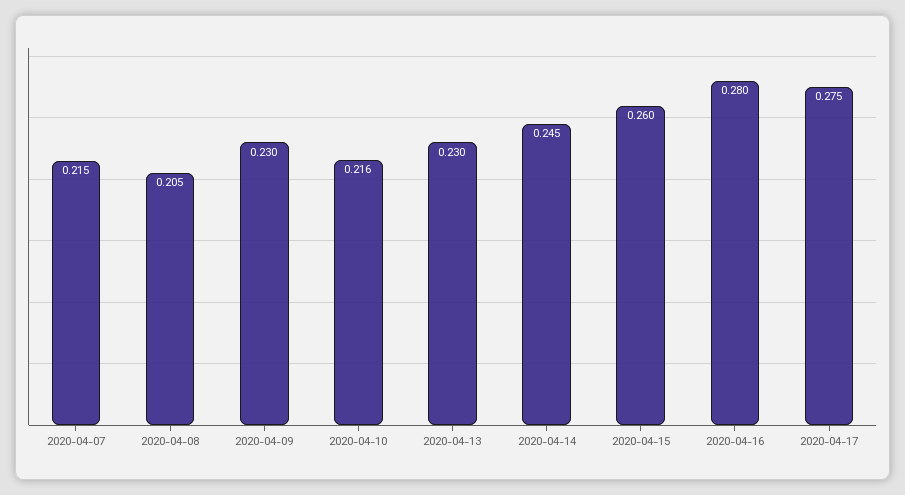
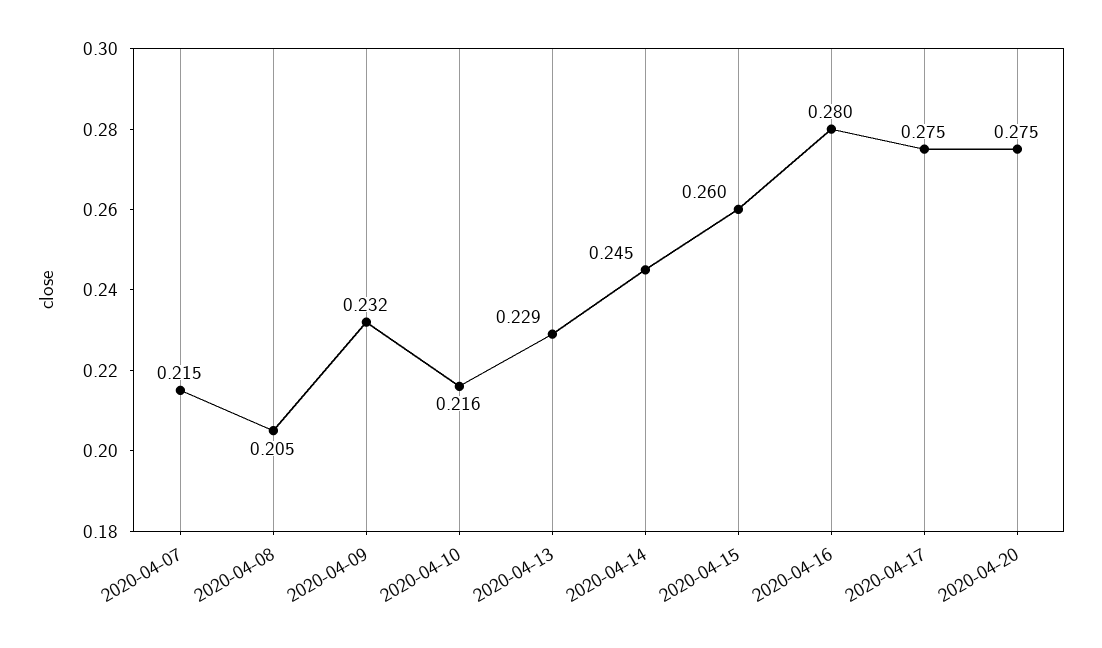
2020-04-09: 0.23 -> 0.232
2020-04-13: 0.23 -> 0.229
2020-04-20: none -> 0.275

